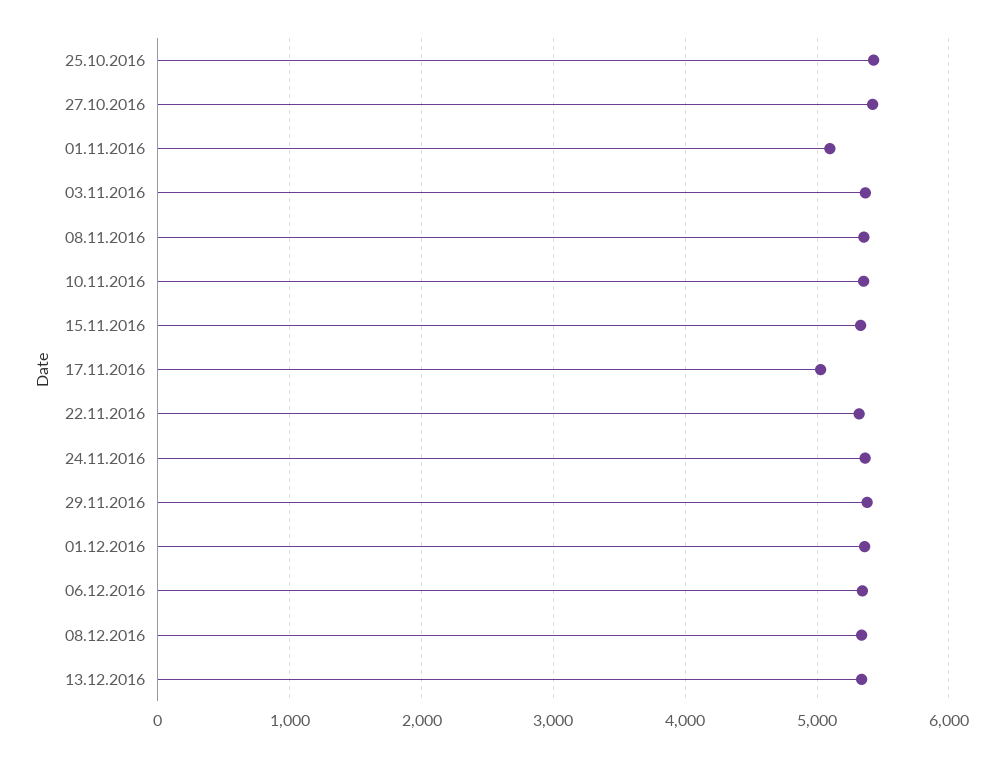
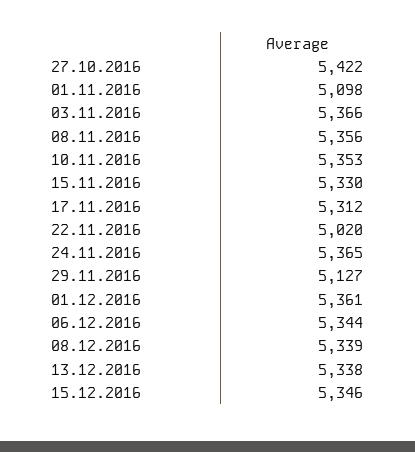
25.10.2016: 5400 -> none
17.11.2016: 5000 -> 5312
22.11.2016: 5300 -> 5020
29.11.2016: 5400 -> 5127
15.12.2016: none -> 5346

